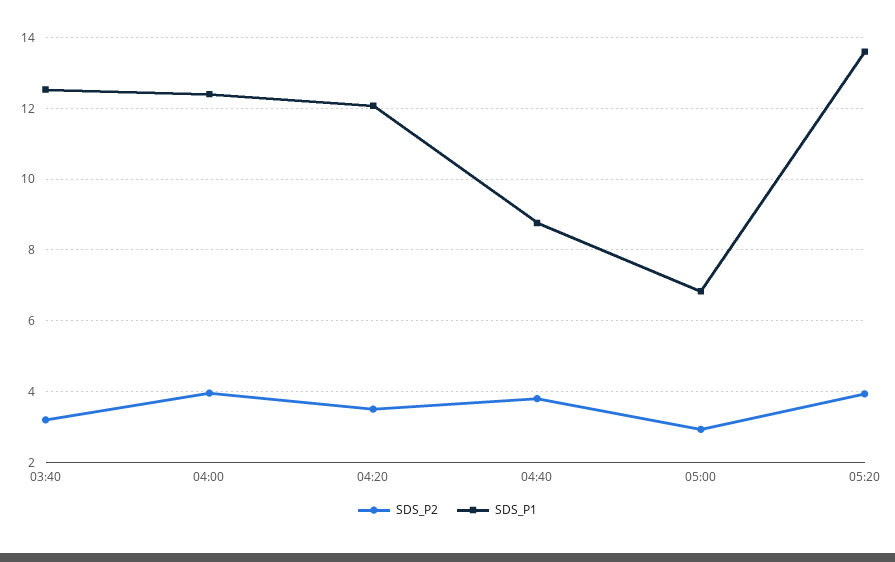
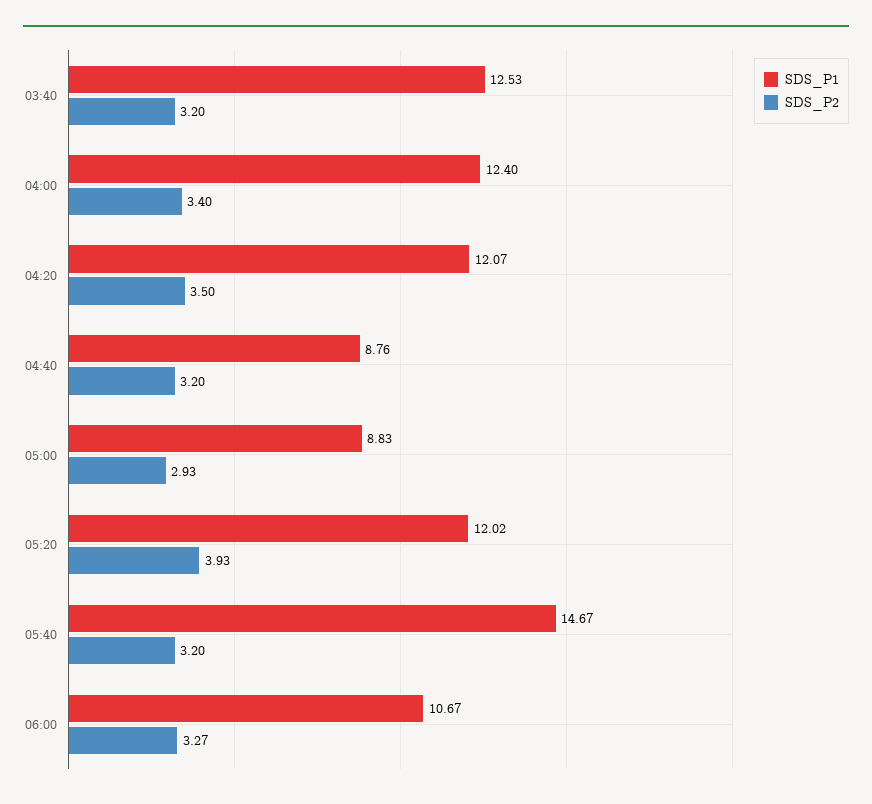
SDS_P2, 04:00: 4 -> 3.4
SDS_P2, 04:40: 3.8 -> 3.2
SDS_P1, 05:00: 6.8 -> 8.83
SDS_P1, 05:20: 13.6 -> 12.02
SDS_P1, 05:40: none -> 14.67
SDS_P2, 05:40: none -> 3.2
SDS_P1, 06:00: none -> 10.67
SDS_P2, 06:00: none -> 3.27

